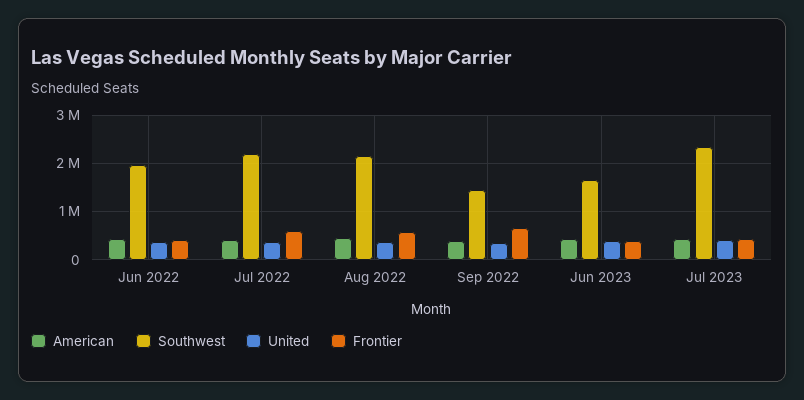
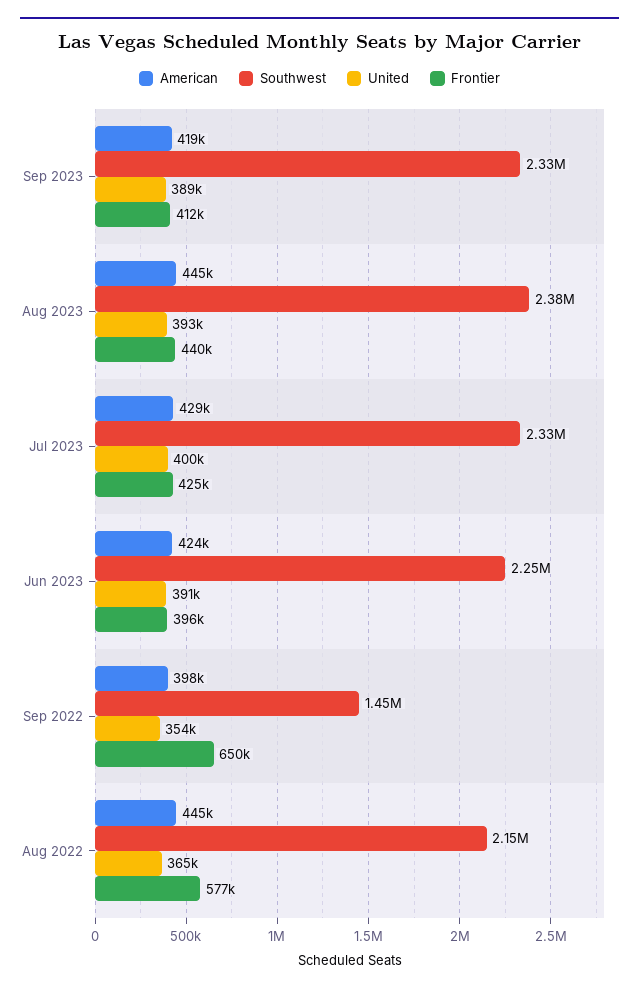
American, Jun 2022: 400000 -> none
Southwest, Jun 2022: 2000000 -> none
United, Jun 2022: 400000 -> none
Frontier, Jun 2022: 400000 -> none
American, Jul 2022: 400000 -> none
Southwest, Jul 2022: 2200000 -> none
United, Jul 2022: 400000 -> none
Frontier, Jul 2022: 600000 -> none
Southwest, Jun 2023: 1600000 -> 2250000
American, Sep 2023: none -> 419000
Southwest, Sep 2023: none -> 2330000
United, Sep 2023: none -> 389000
Frontier, Sep 2023: none -> 412000
American, Aug 2023: none -> 445000
Southwest, Aug 2023: none -> 2380000
United, Aug 2023: none -> 393000
Frontier, Aug 2023: none -> 440000

